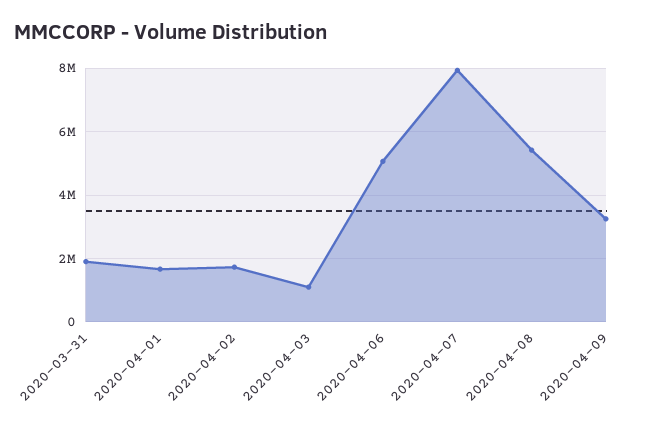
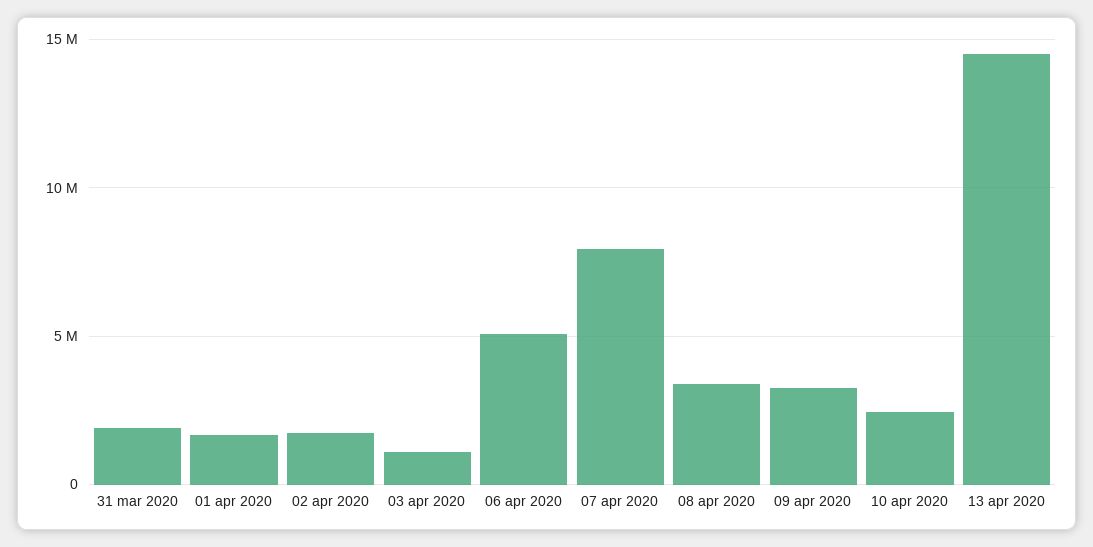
2020-04-08: 5400000 -> 3500000
10 apr 2020: none -> 2500000
13 apr 2020: none -> 14500000

